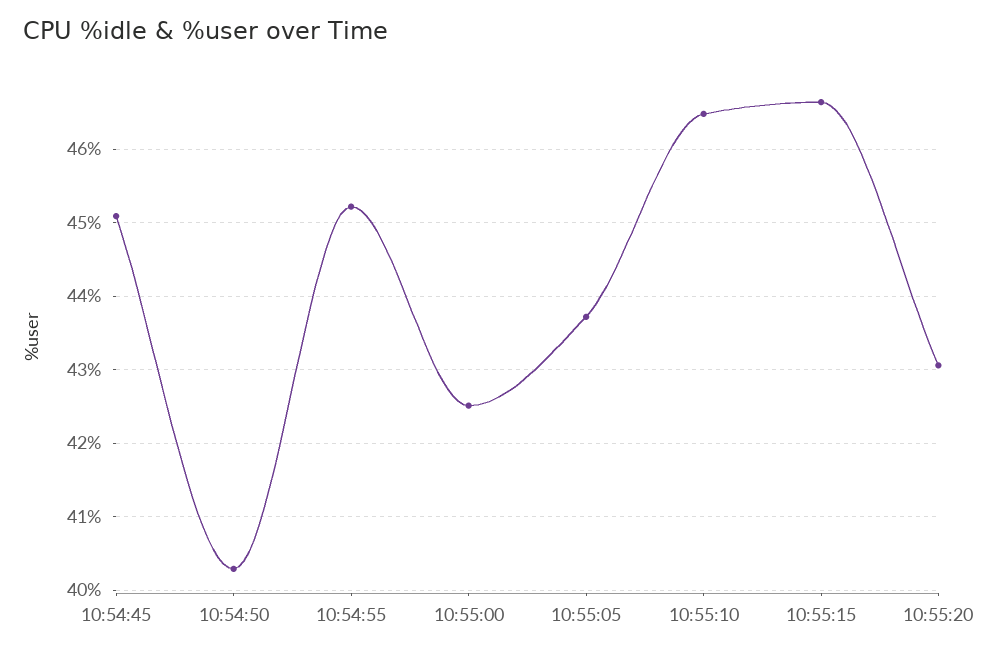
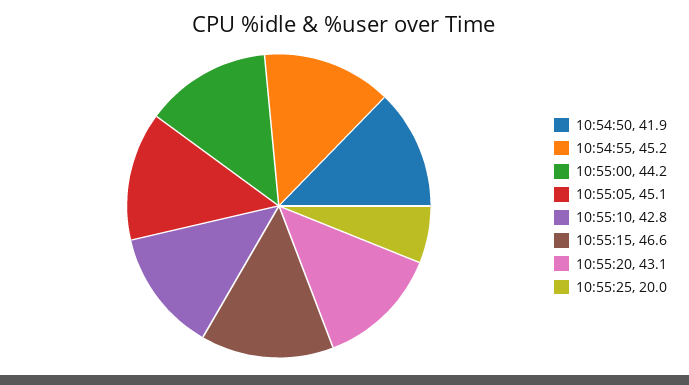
10:54:45: 45.1 -> none
10:54:50: 40.3 -> 41.9
10:55:00: 42.5 -> 44.2
10:55:05: 43.7 -> 45.1
10:55:10: 46.5 -> 42.8
10:55:25: none -> 20

